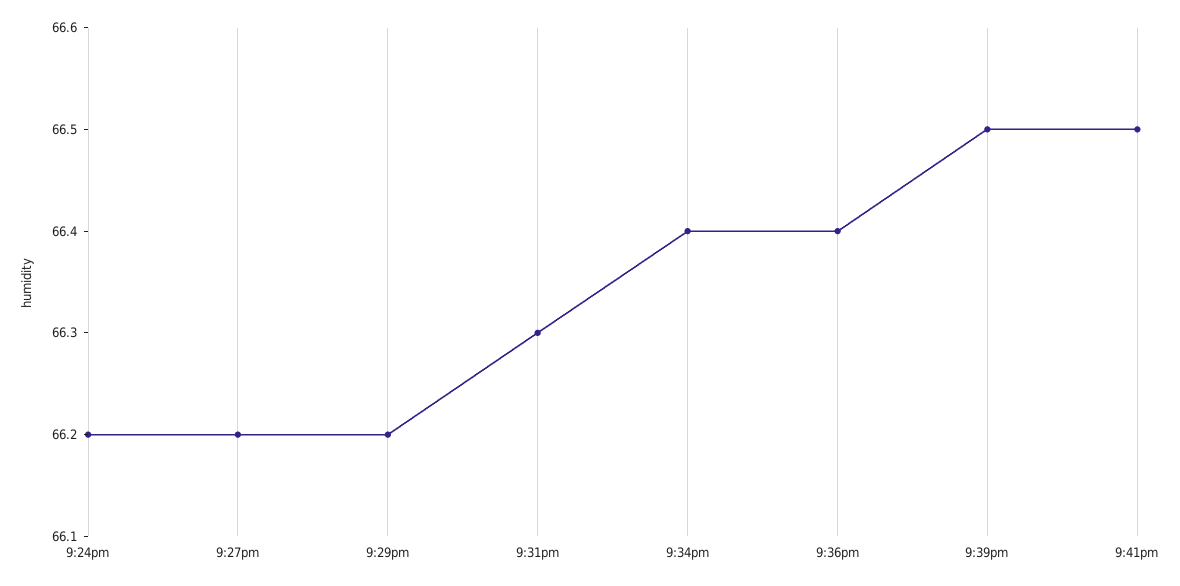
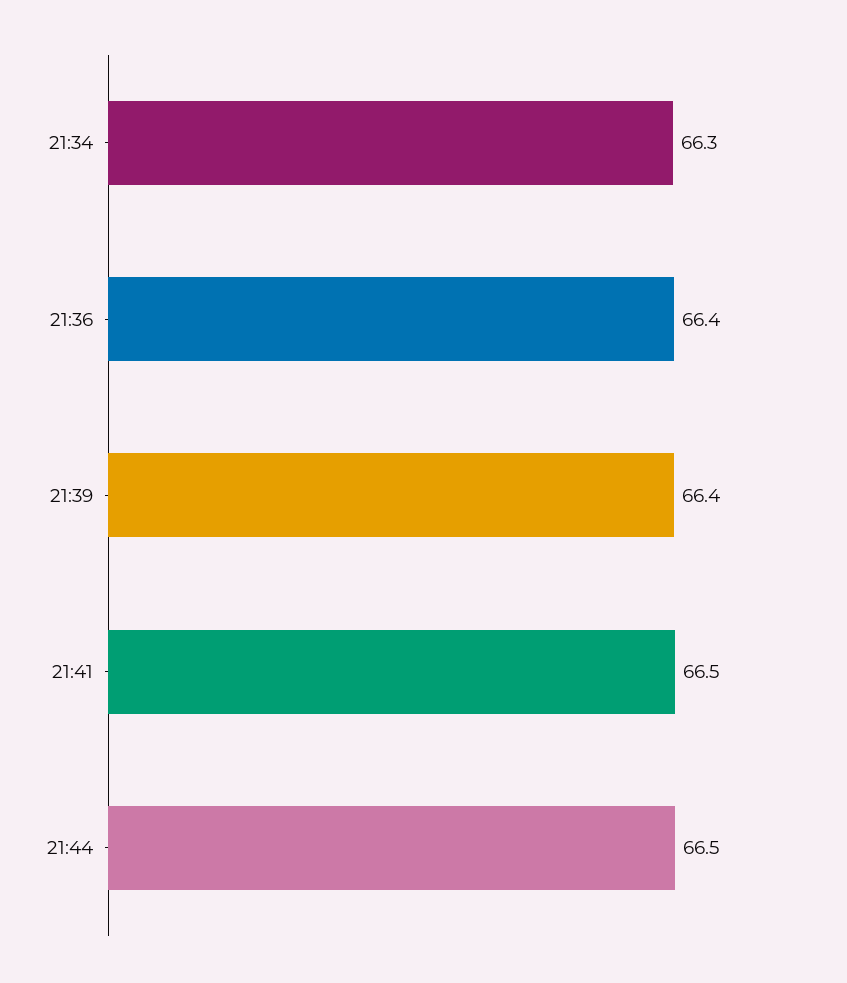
9:24pm: 66.2 -> none
9:27pm: 66.2 -> none
9:29pm: 66.2 -> none
9:31pm: 66.3 -> none
9:34pm: 66.4 -> 66.3
9:39pm: 66.5 -> 66.4
21:44: none -> 66.5

